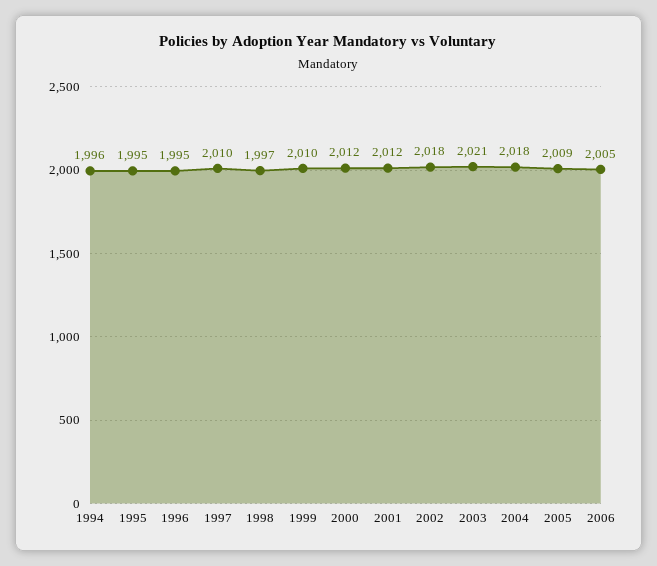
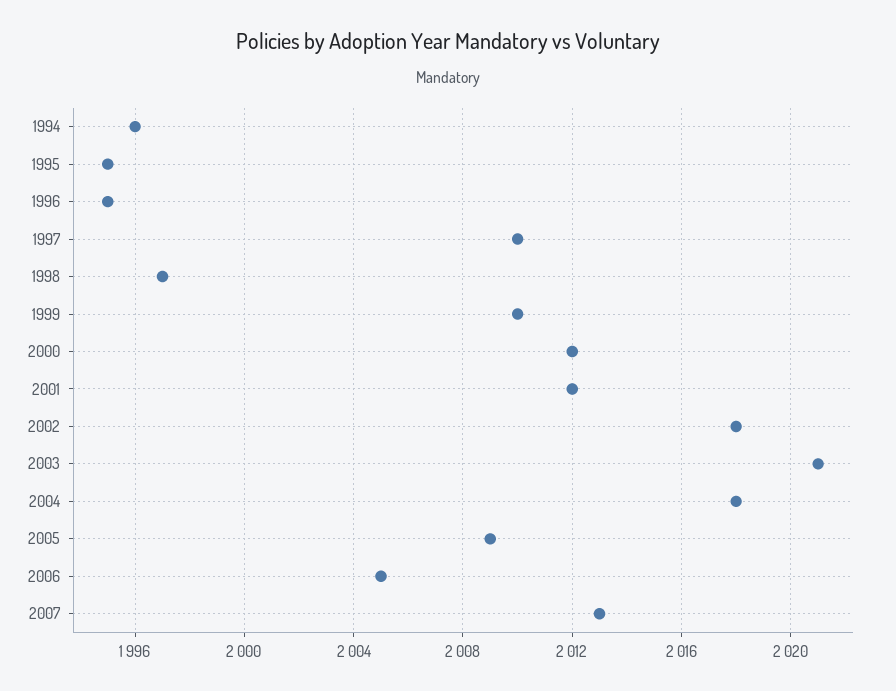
2007: none -> 2013

